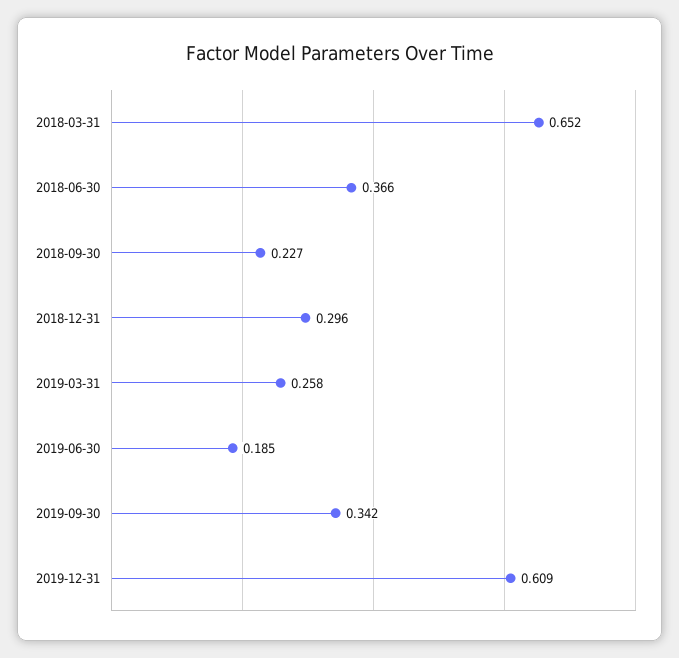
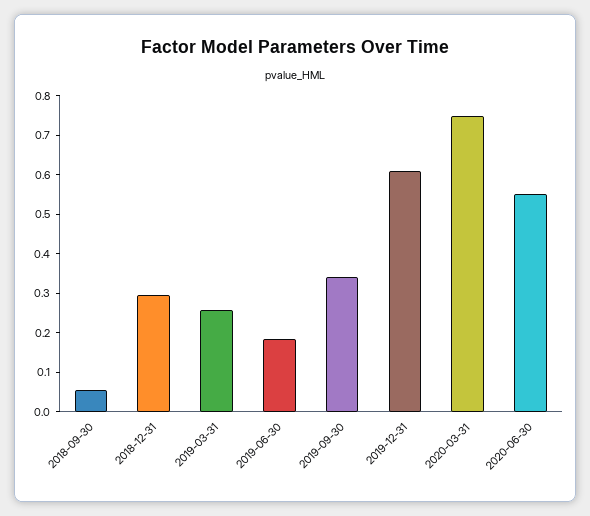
2018-03-31: 0.652 -> none
2018-06-30: 0.366 -> none
2018-09-30: 0.227 -> 0.05
2020-03-31: none -> 0.75
2020-06-30: none -> 0.55

